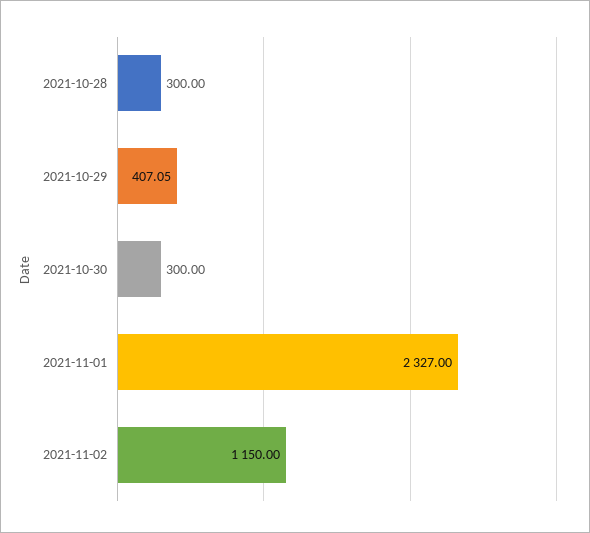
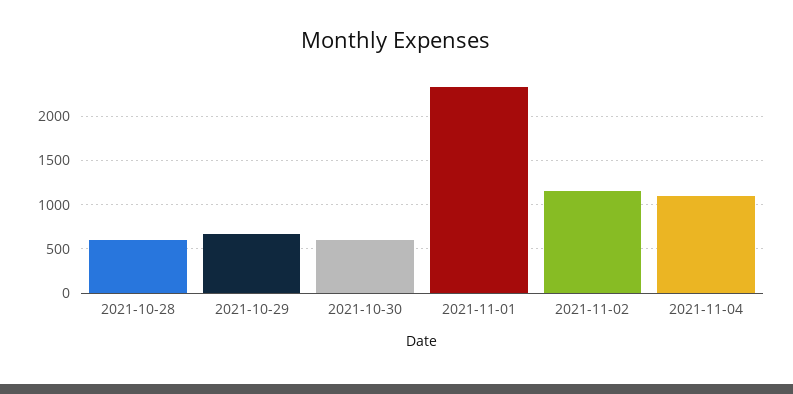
2021-10-28: 300 -> 600
2021-10-29: 407.05 -> 700
2021-10-30: 300 -> 600
2021-11-04: none -> 1100

